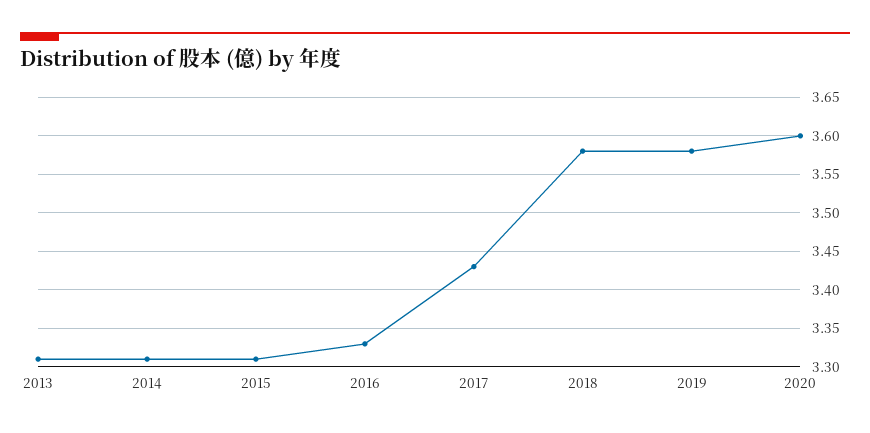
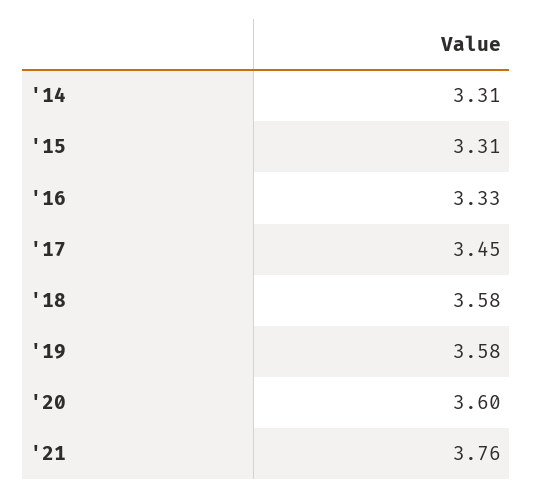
2013: 3.31 -> none
2017: 3.43 -> 3.45
'21: none -> 3.76

